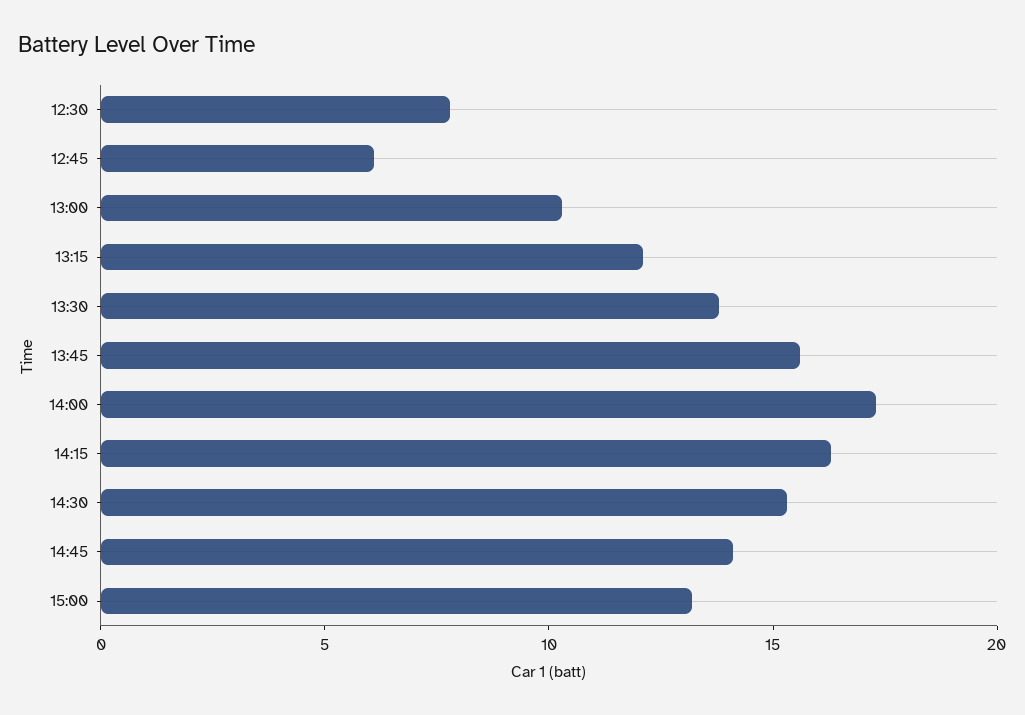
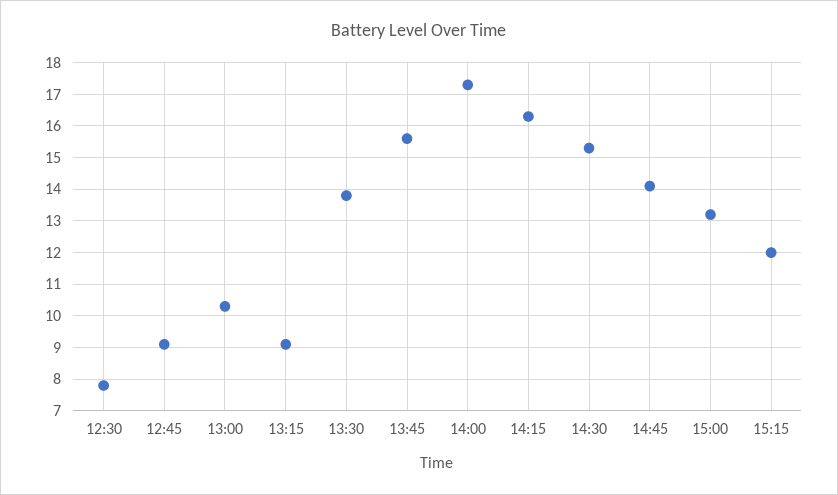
12:45: 6 -> 9
13:15: 12 -> 9
15:15: none -> 12

